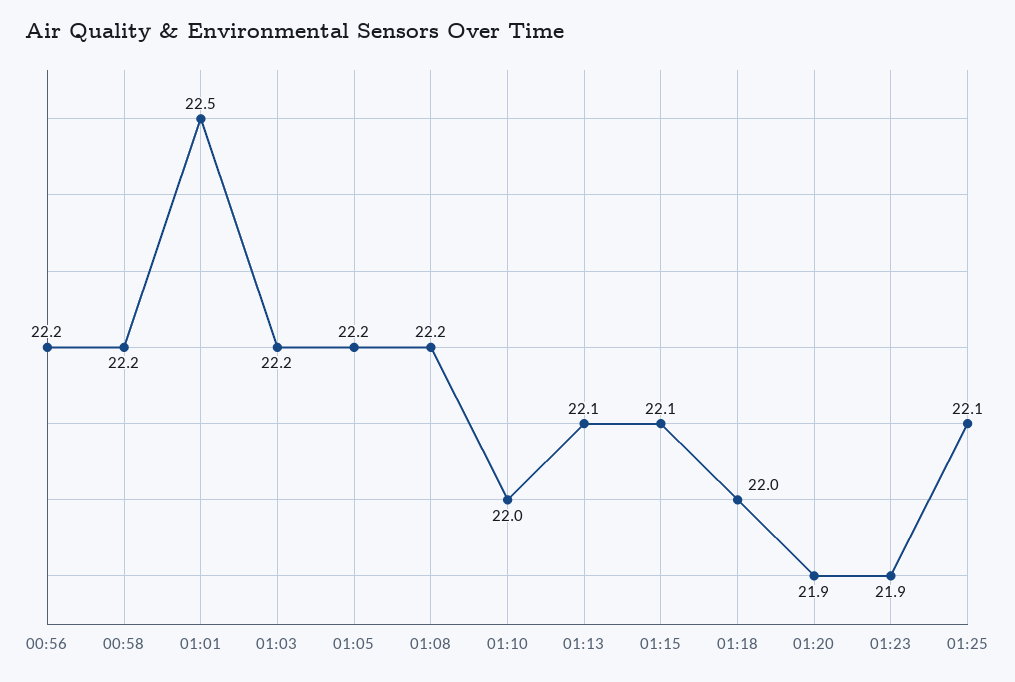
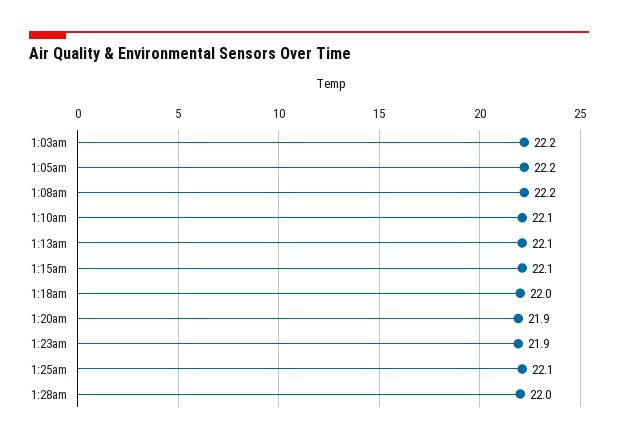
00:56: 22.2 -> none
00:58: 22.2 -> none
01:01: 22.5 -> none
01:10: 22 -> 22.1
1:28am: none -> 22

